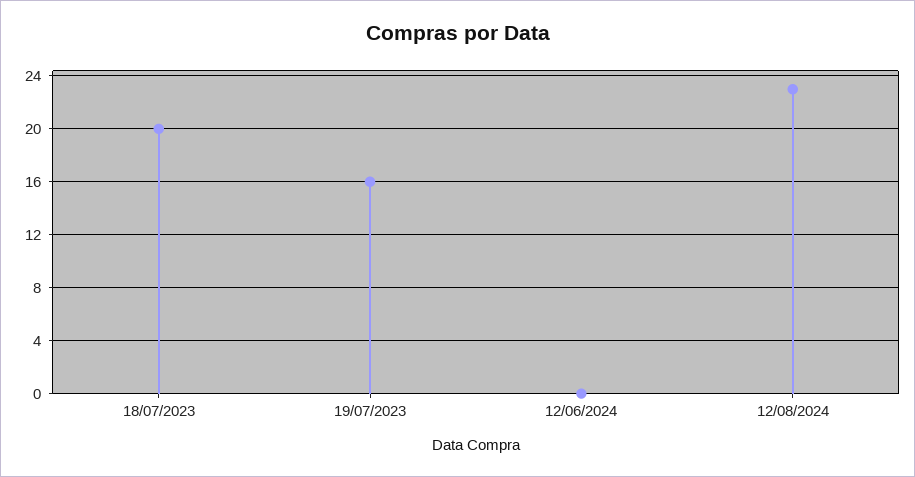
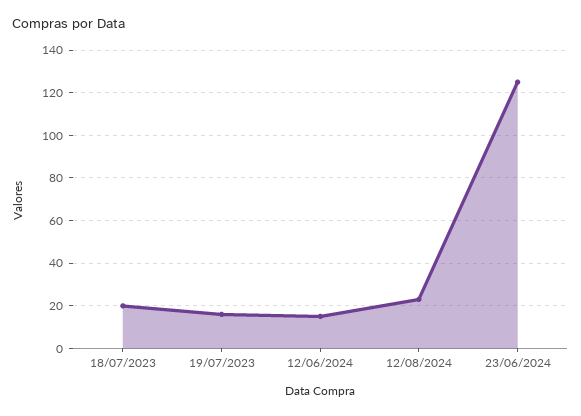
12/06/2024: 0 -> 15
23/06/2024: none -> 125

